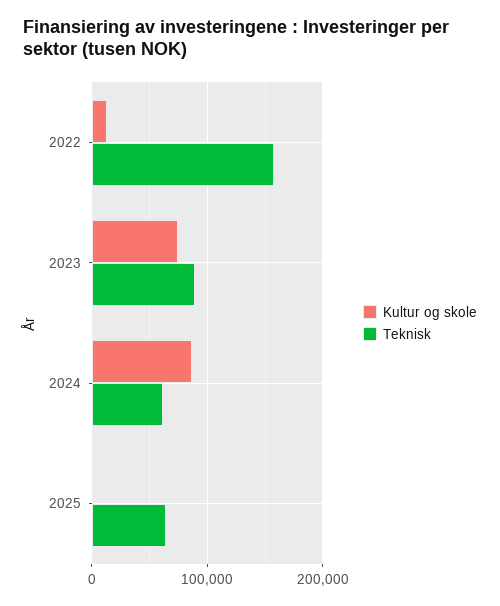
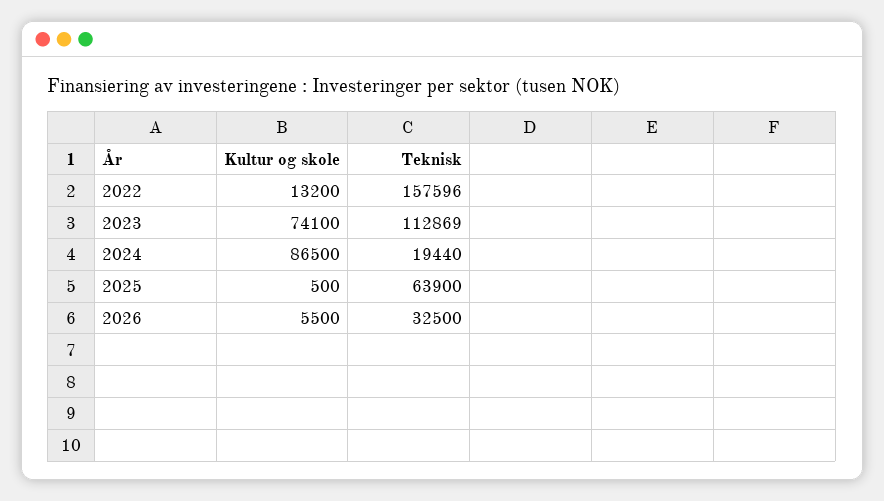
Teknisk, 2023: 90000 -> 112869
Teknisk, 2024: 60000 -> 19440
Kultur og skole, 2026: none -> 5500
Teknisk, 2026: none -> 32500

